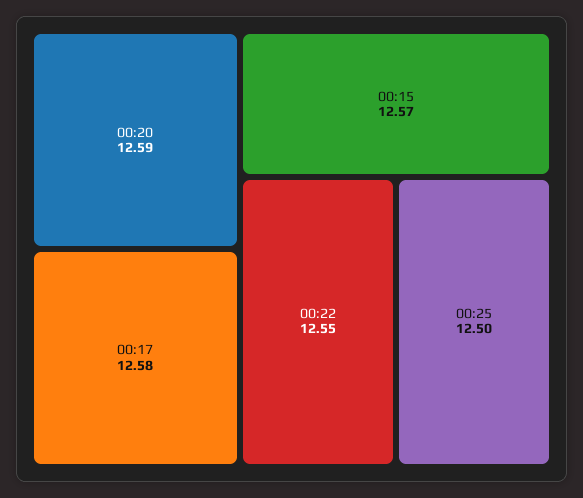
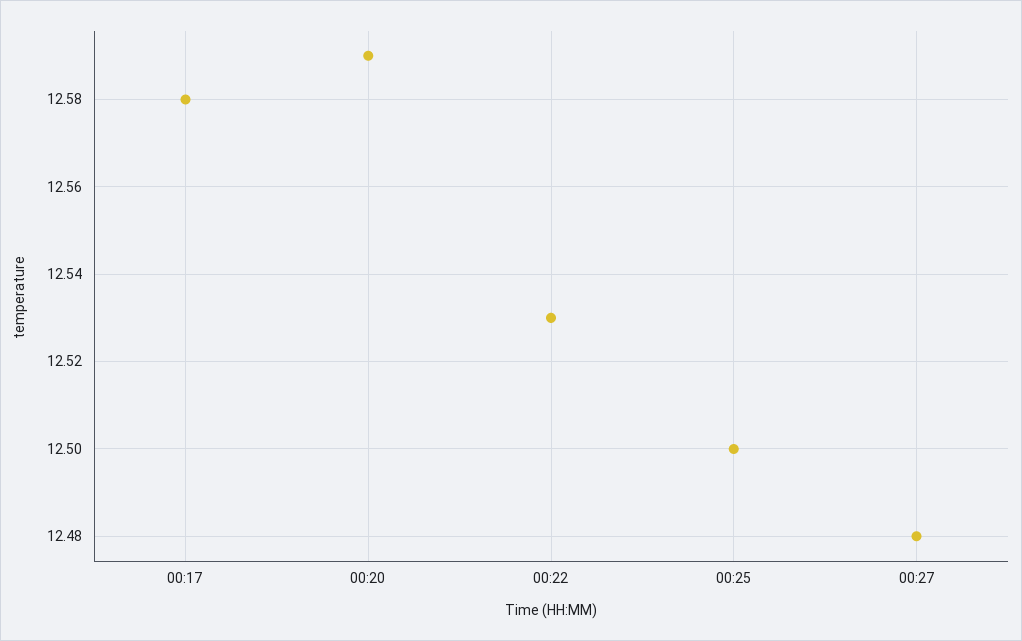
00:15: 12.57 -> none
00:22: 12.55 -> 12.53
00:27: none -> 12.48

